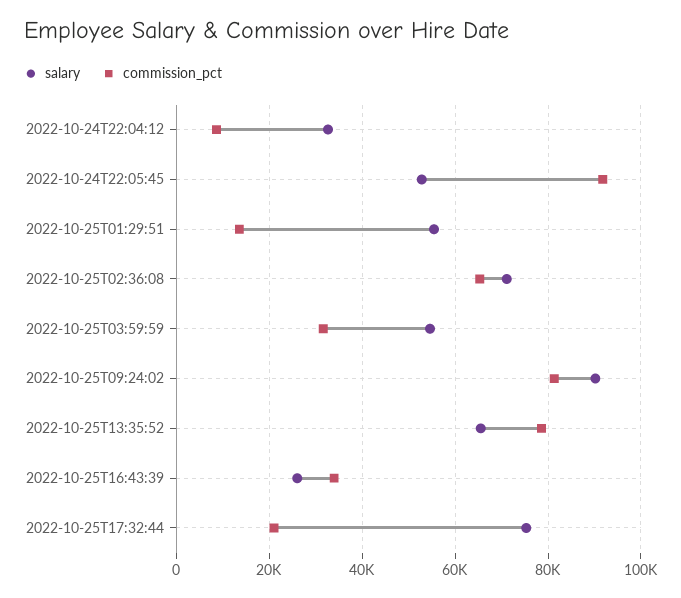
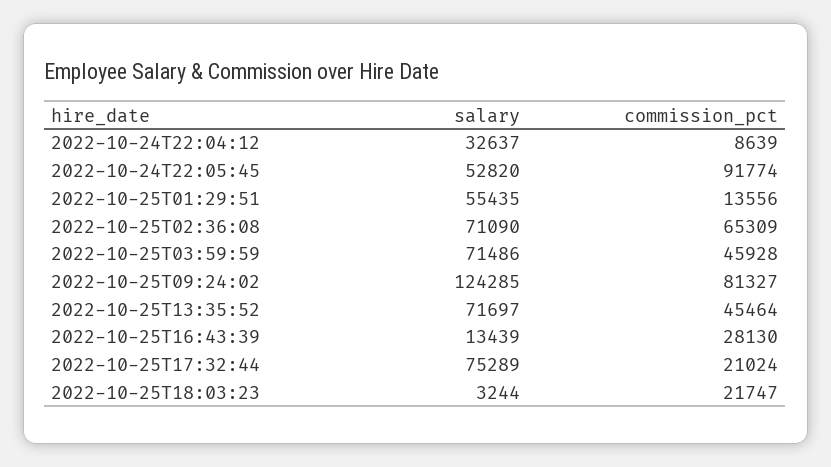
salary, 2022-10-25T03:59:59: 54000 -> 71486
commission_pct, 2022-10-25T03:59:59: 32000 -> 45928
salary, 2022-10-25T09:24:02: 90000 -> 124285
salary, 2022-10-25T13:35:52: 66000 -> 71697
commission_pct, 2022-10-25T13:35:52: 78000 -> 45464
salary, 2022-10-25T16:43:39: 26000 -> 13439
commission_pct, 2022-10-25T16:43:39: 34000 -> 28130
salary, 2022-10-25T18:03:23: none -> 3244
commission_pct, 2022-10-25T18:03:23: none -> 21747

